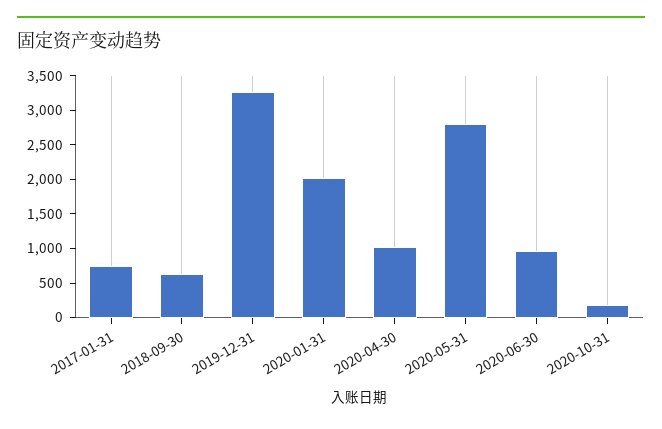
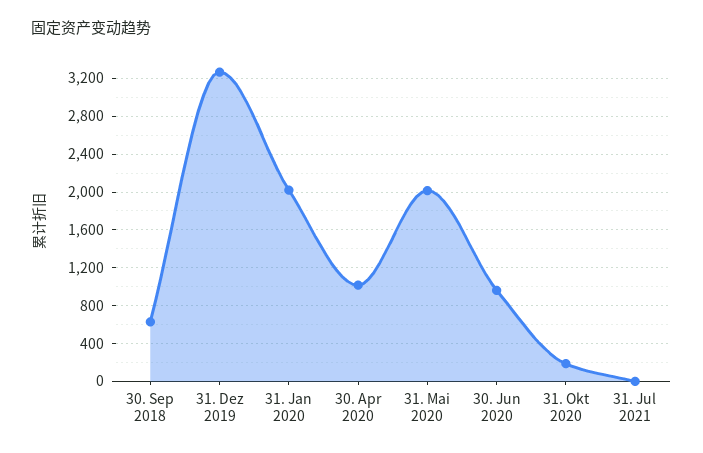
2017-01-31: 750 -> none
2020-05-31: 2750 -> 2000
31. Jul 2021: none -> 0

